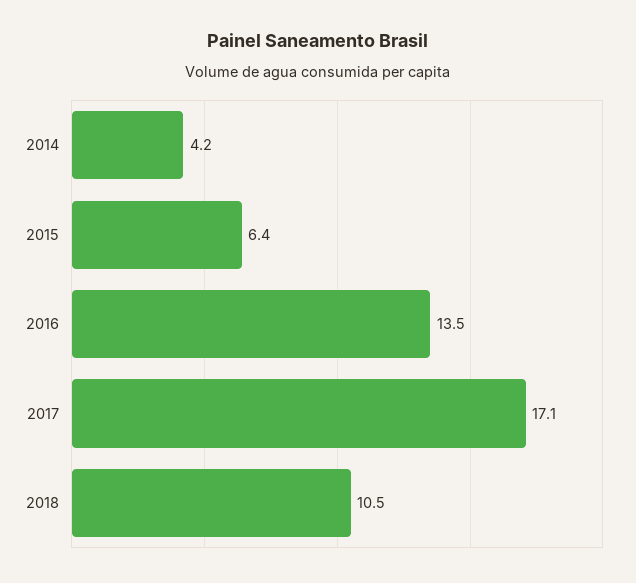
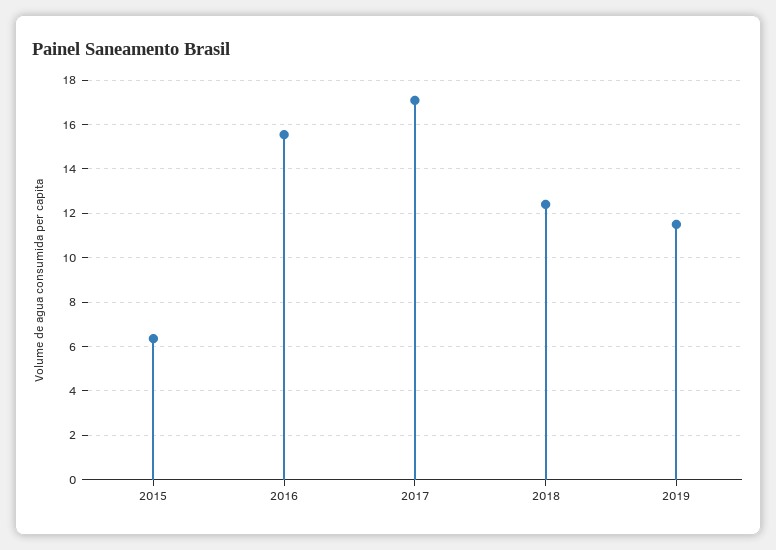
2014: 4.2 -> none
2016: 13.5 -> 15.5
2018: 10.5 -> 12.5
2019: none -> 11.5

